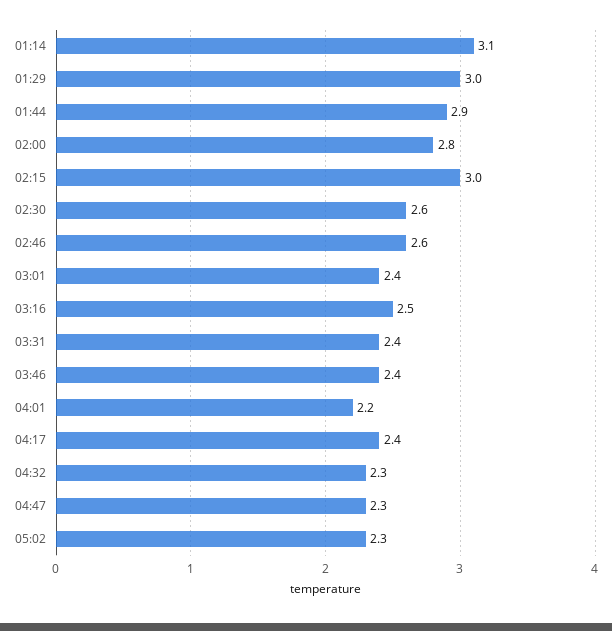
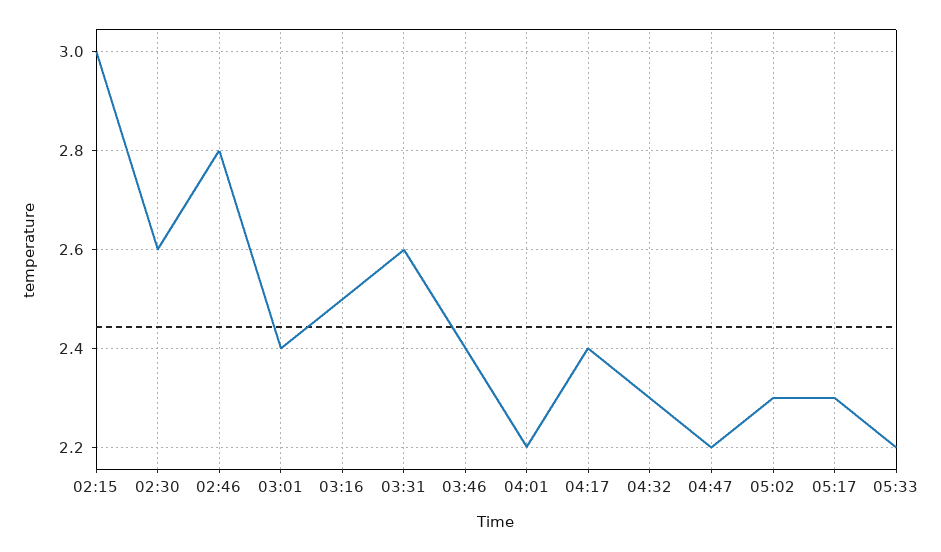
01:14: 3.1 -> none
01:29: 3 -> none
01:44: 2.9 -> none
02:00: 2.8 -> none
02:46: 2.6 -> 2.8
03:31: 2.4 -> 2.6
04:47: 2.3 -> 2.2
05:17: none -> 2.3
05:33: none -> 2.2

